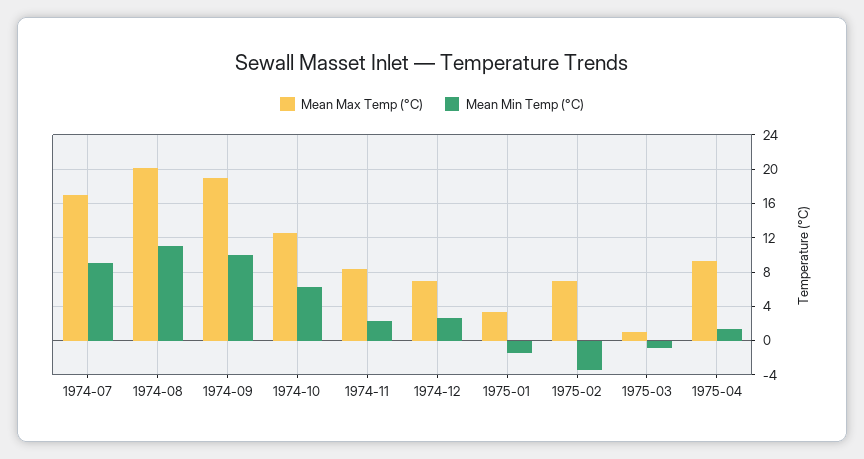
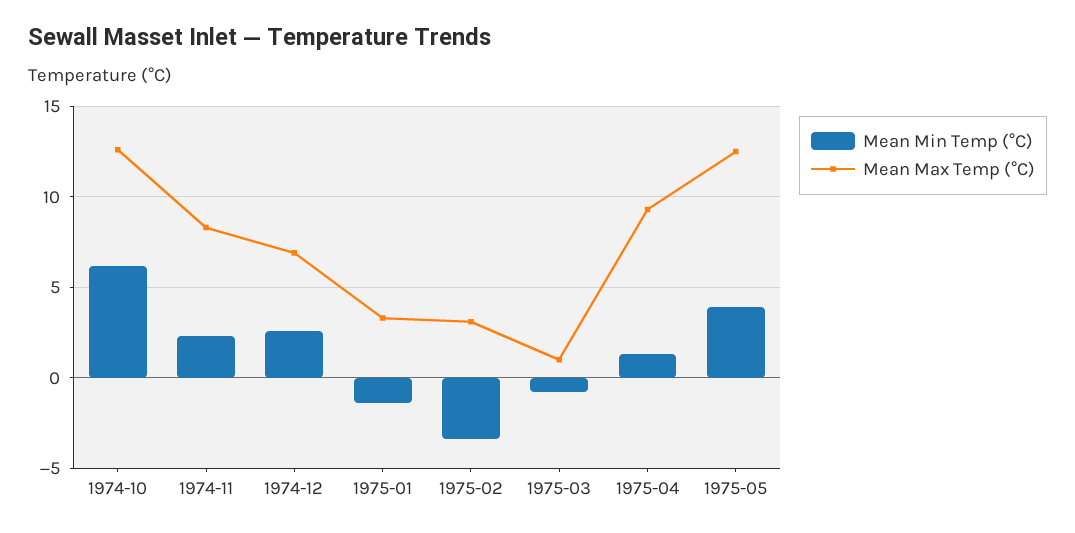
Mean Max Temp (°C), 1974-07: 17 -> none
Mean Min Temp (°C), 1974-07: 9 -> none
Mean Max Temp (°C), 1974-08: 20 -> none
Mean Min Temp (°C), 1974-08: 11 -> none
Mean Max Temp (°C), 1974-09: 19 -> none
Mean Min Temp (°C), 1974-09: 10 -> none
Mean Max Temp (°C), 1975-02: 7 -> 3
Mean Min Temp (°C), 1975-05: none -> 4
Mean Max Temp (°C), 1975-05: none -> 12.5

